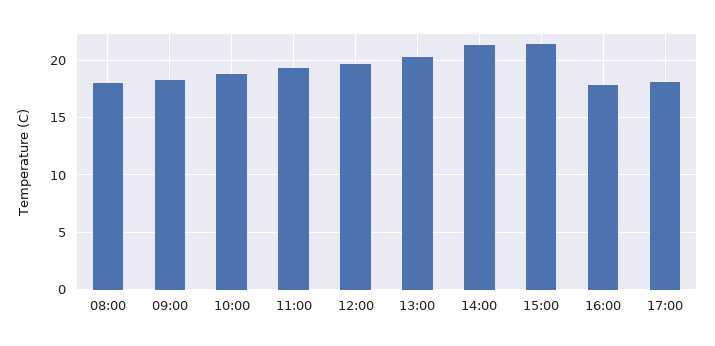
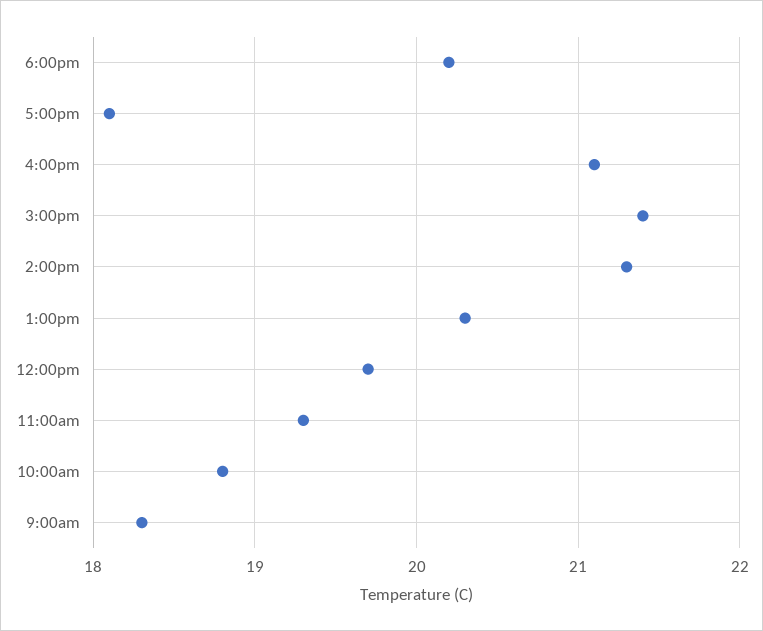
08:00: 18 -> none
16:00: 18 -> 21.1
6:00pm: none -> 20.2

